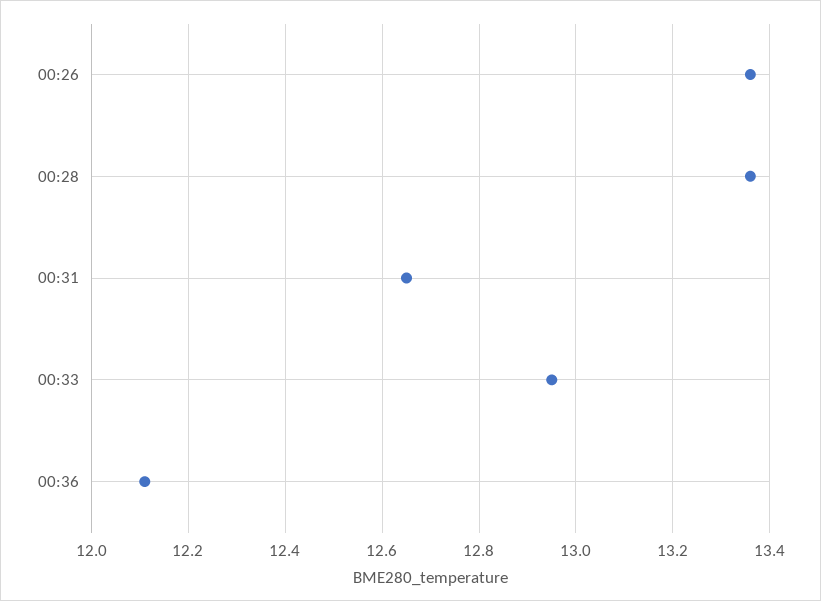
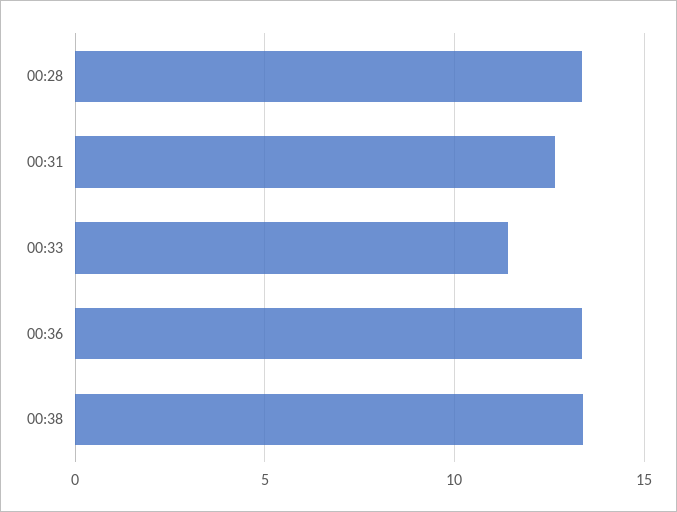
00:26: 13.35 -> none
00:33: 12.95 -> 11.5
00:36: 12.1 -> 13.5
00:38: none -> 13.5

